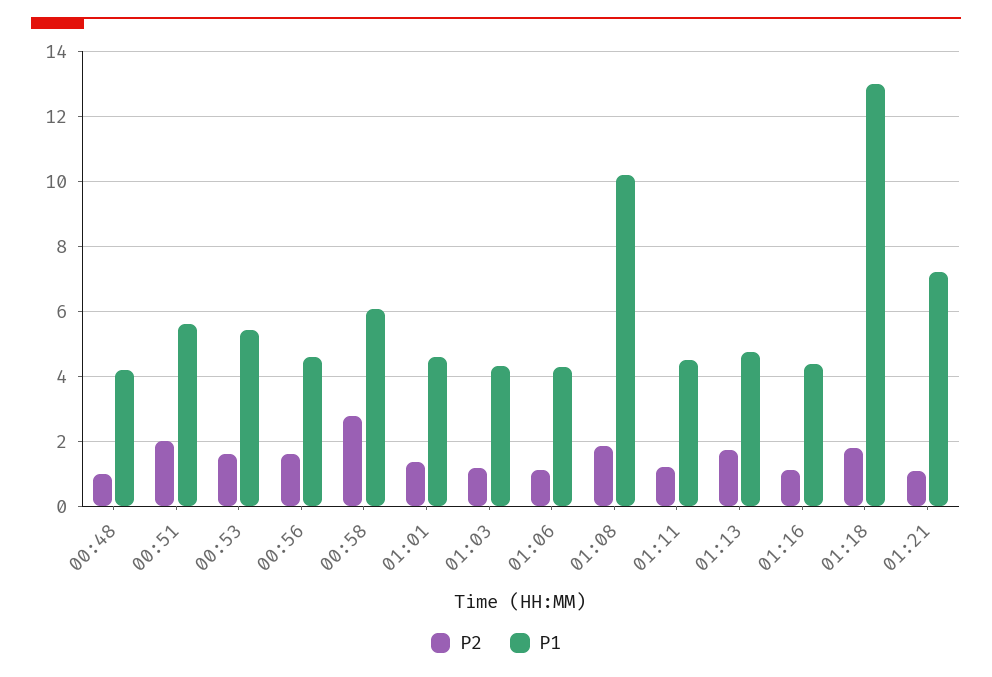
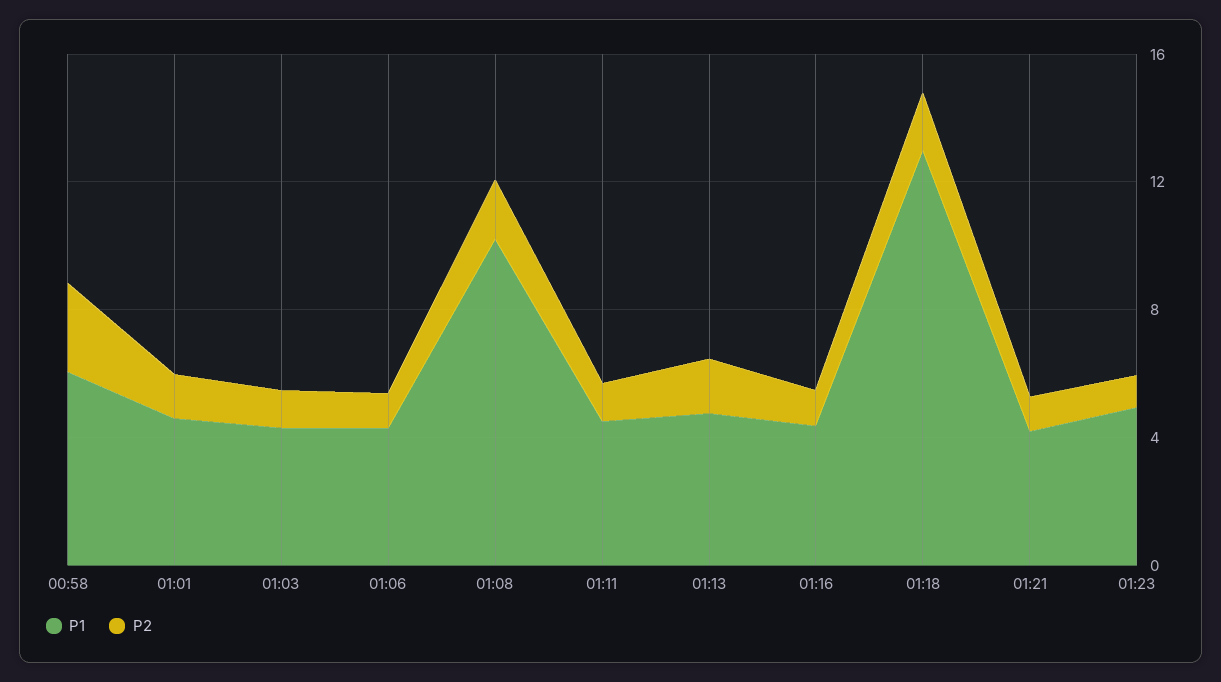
P2, 00:48: 1 -> none
P1, 00:48: 4.2 -> none
P2, 00:51: 2 -> none
P1, 00:51: 5.6 -> none
P2, 00:53: 1.6 -> none
P1, 00:53: 5.4 -> none
P2, 00:56: 1.6 -> none
P1, 00:56: 4.6 -> none
P1, 01:21: 7.2 -> 4
P1, 01:23: none -> 5
P2, 01:23: none -> 1

